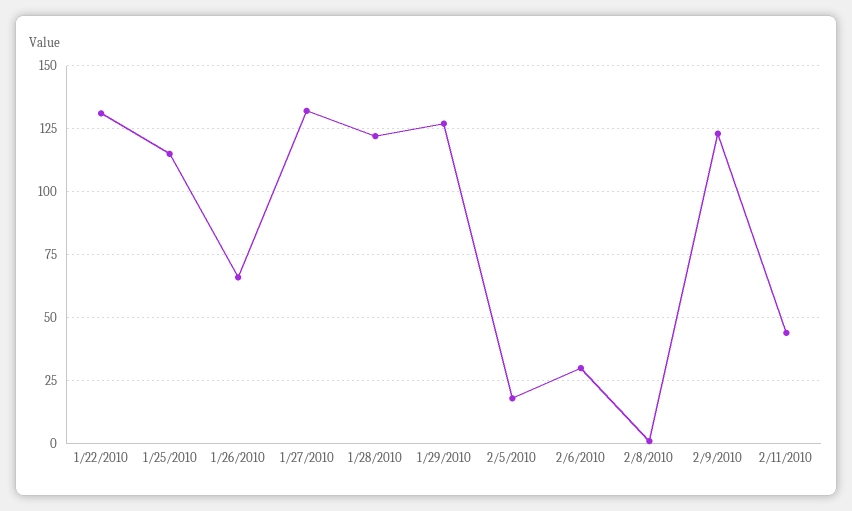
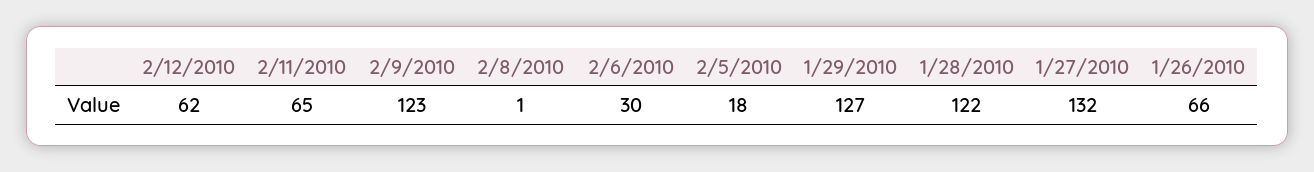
1/22/2010: 130 -> none
1/25/2010: 115 -> none
2/11/2010: 45 -> 65
2/12/2010: none -> 62

